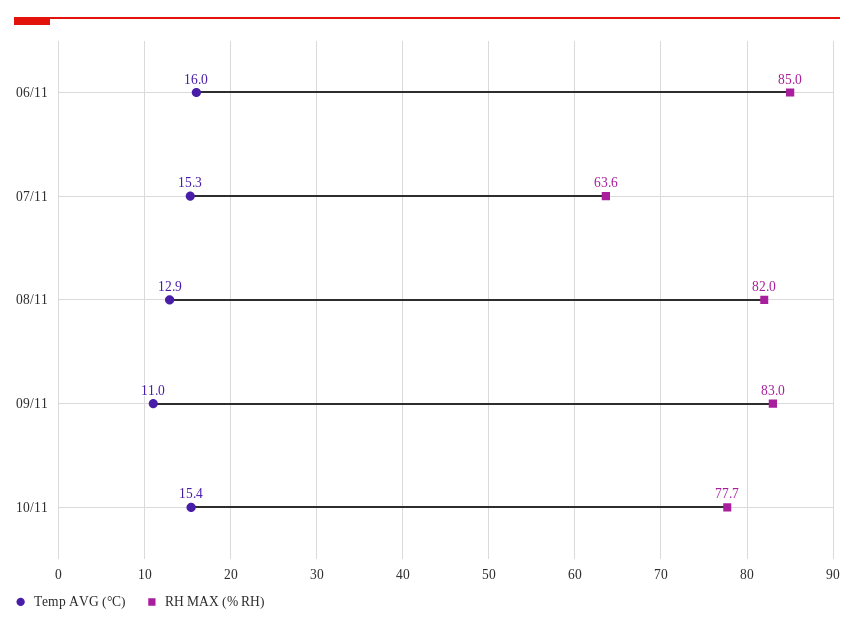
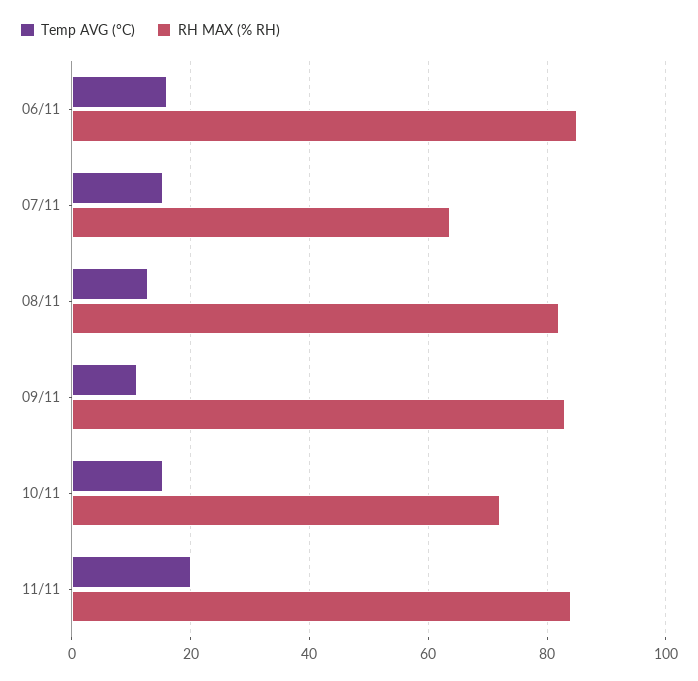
RH MAX (% RH), 10/11: 77.7 -> 72
Temp AVG (°C), 11/11: none -> 20
RH MAX (% RH), 11/11: none -> 84

